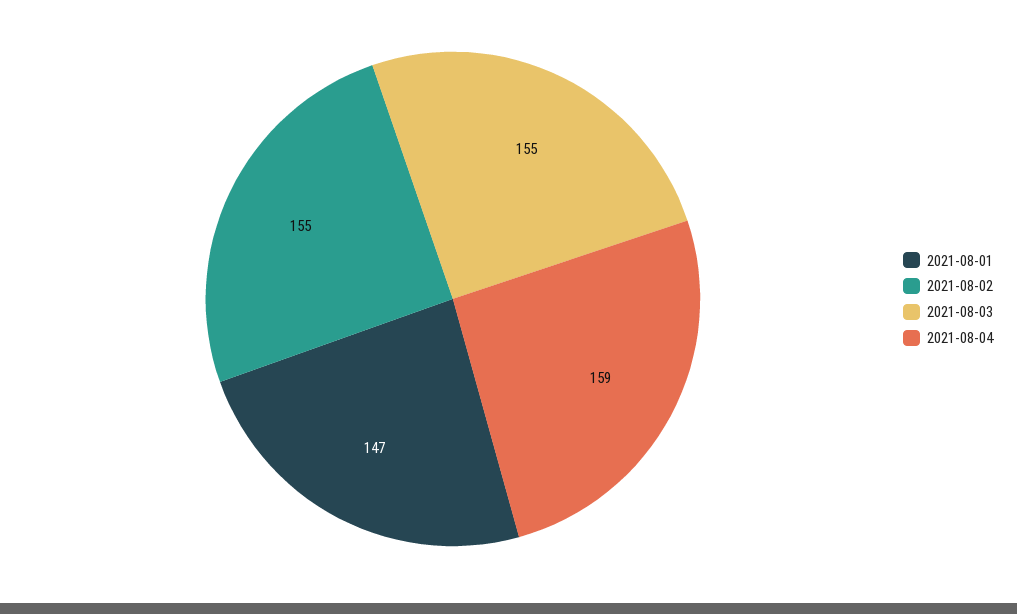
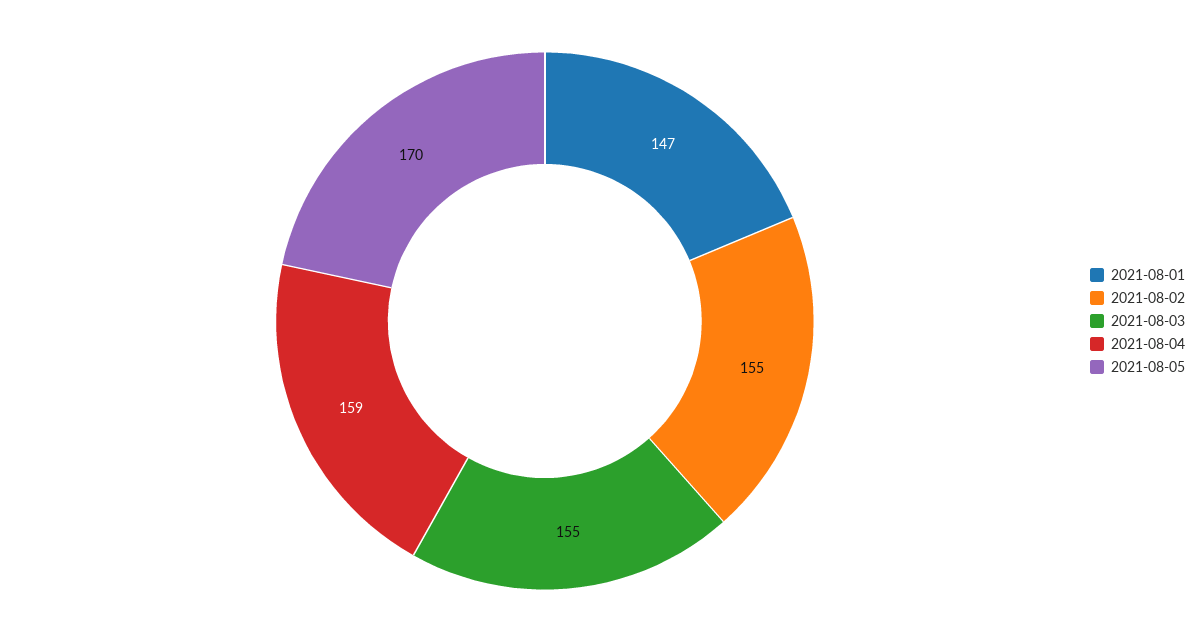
2021-08-05: none -> 170

